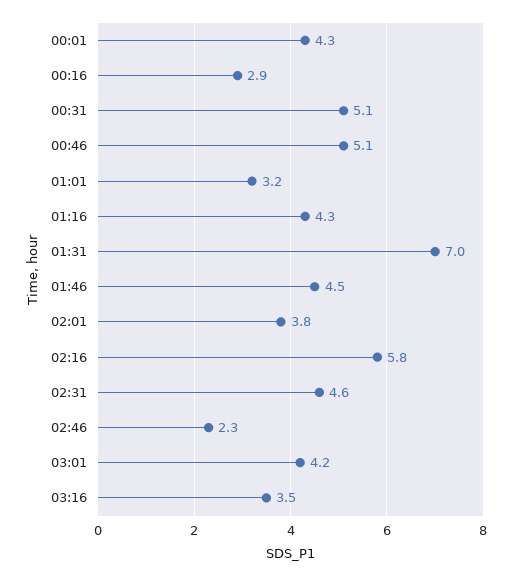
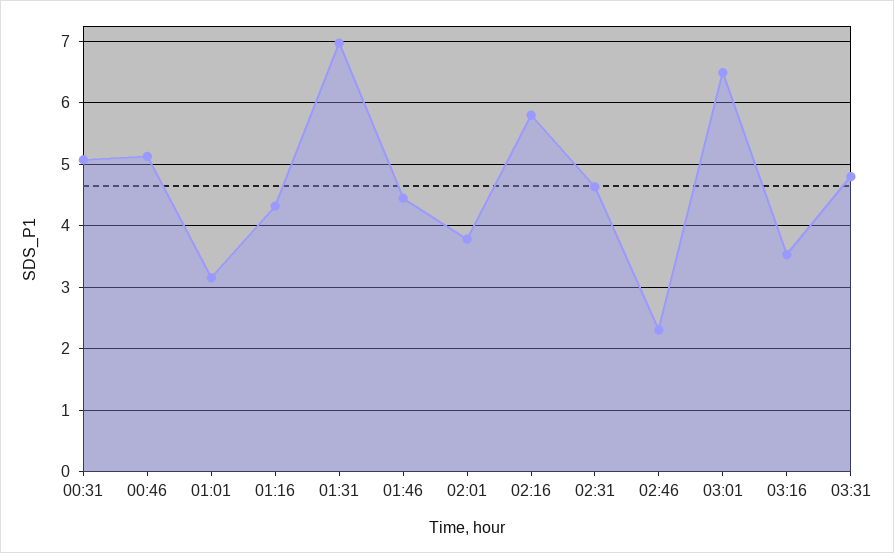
00:01: 4.3 -> none
00:16: 2.9 -> none
03:01: 4.2 -> 6.5
03:31: none -> 4.8

